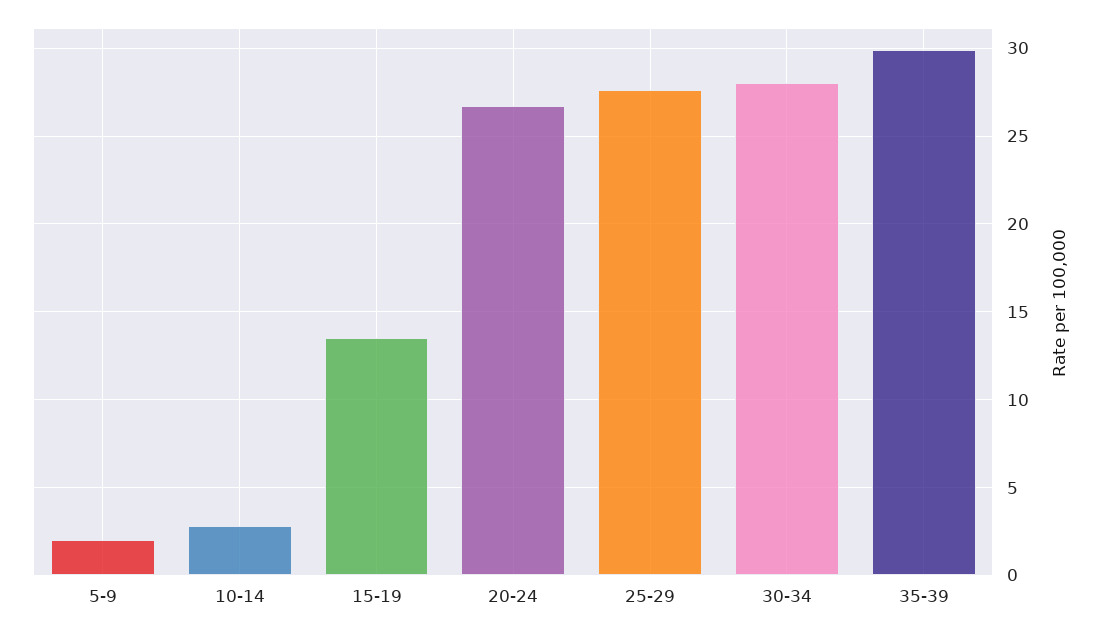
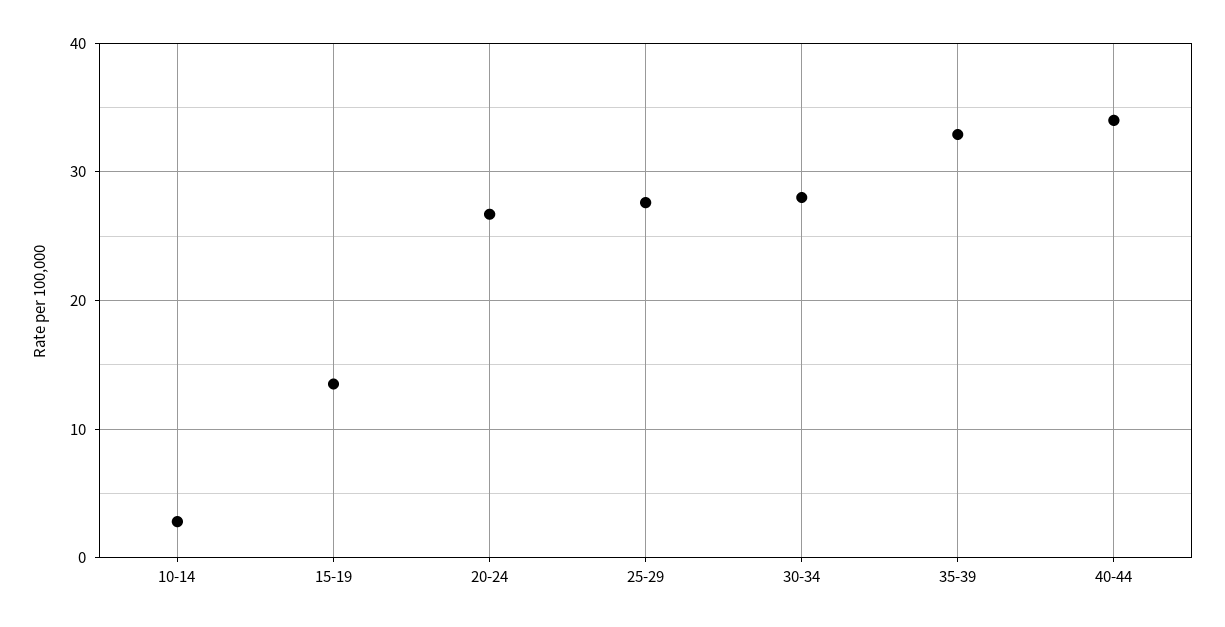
5-9: 2 -> none
35-39: 30 -> 33
40-44: none -> 34

